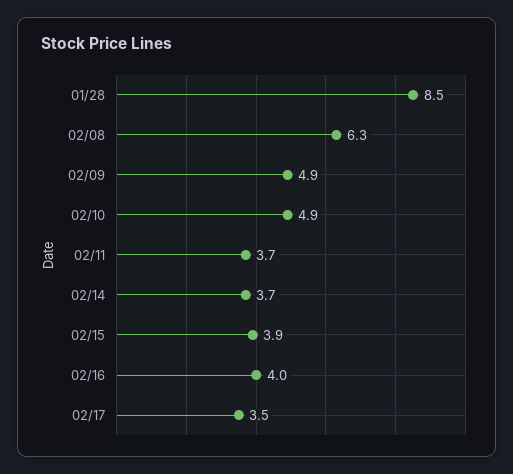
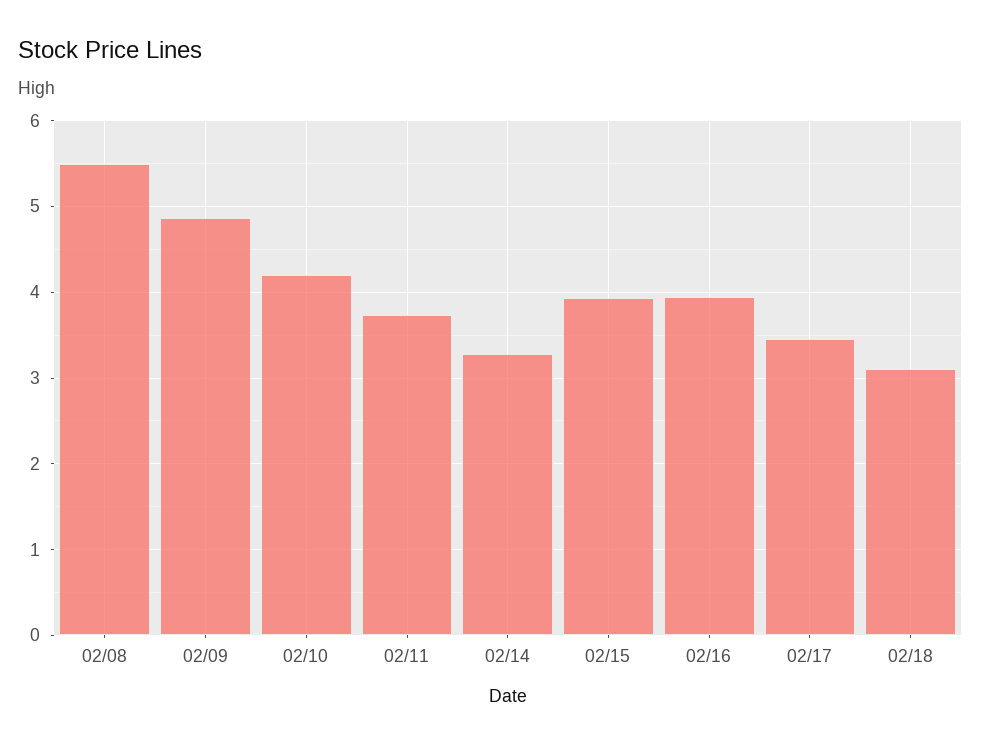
01/28: 8.5 -> none
02/08: 6.3 -> 5.5
02/10: 4.9 -> 4.2
02/14: 3.7 -> 3.3
02/18: none -> 3.1

